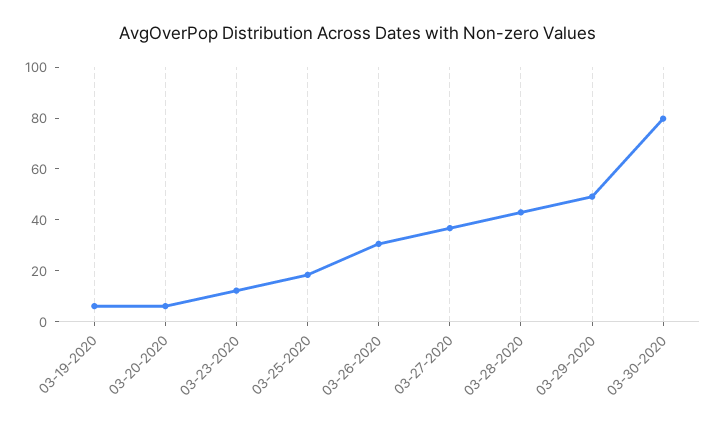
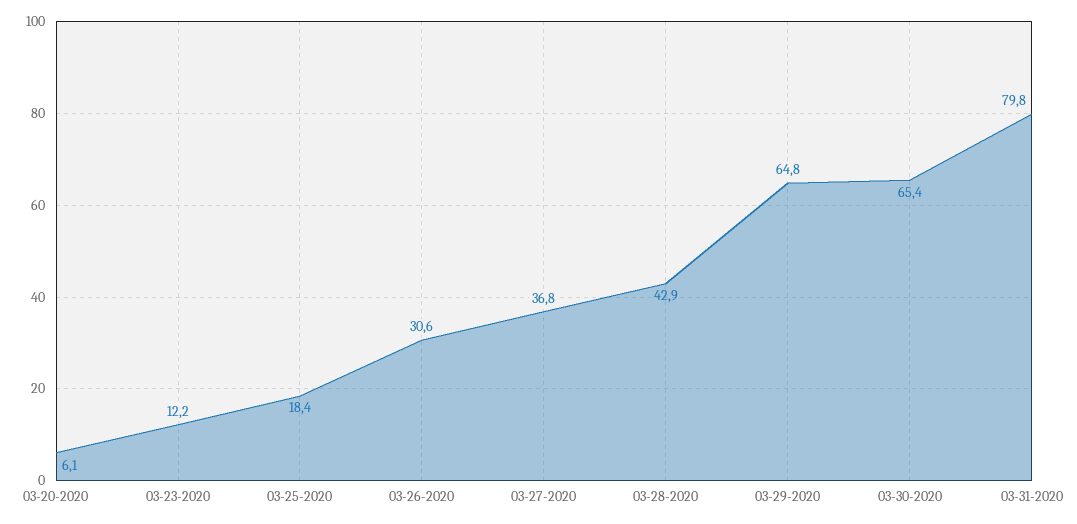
03-19-2020: 5 -> none
03-29-2020: 50 -> 64.8
03-30-2020: 80 -> 65.4
03-31-2020: none -> 79.8

